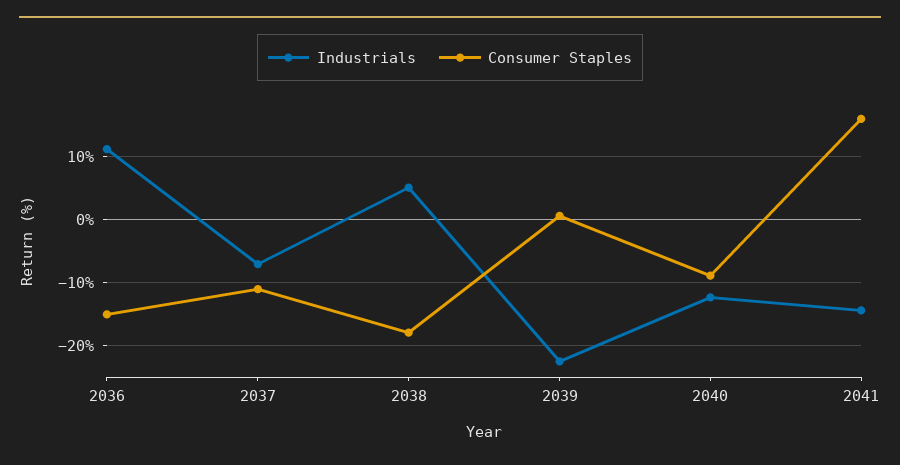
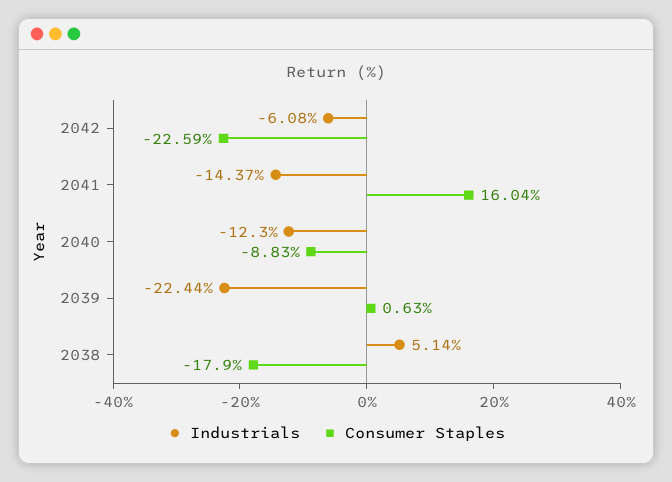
Industrials, 2036: 11 -> none
Consumer Staples, 2036: -15 -> none
Industrials, 2037: -7 -> none
Consumer Staples, 2037: -11 -> none
Industrials, 2042: none -> -6.08
Consumer Staples, 2042: none -> -22.59

